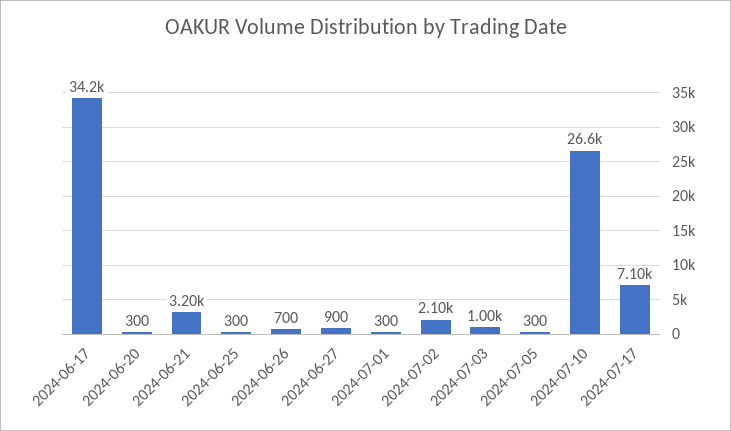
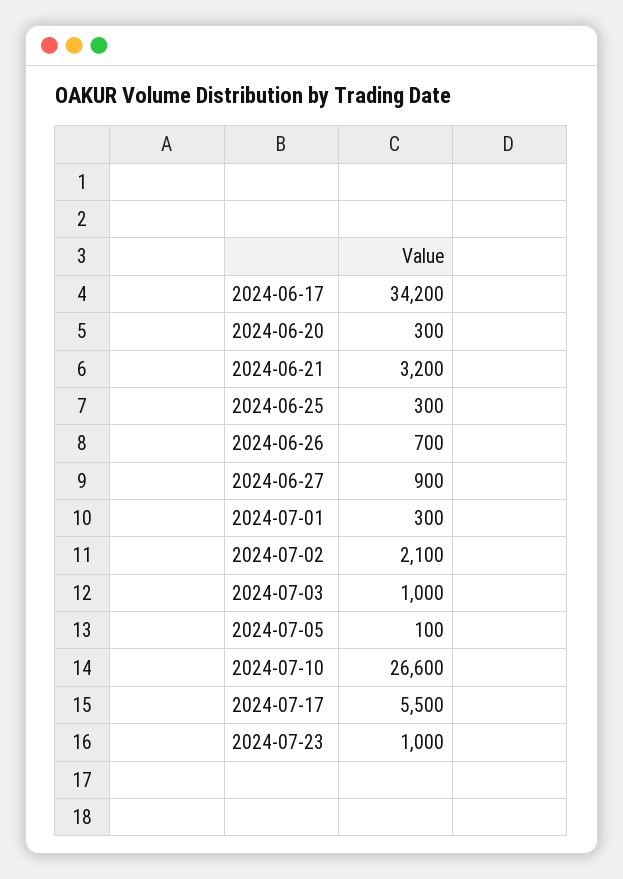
2024-07-05: 300 -> 100
2024-07-17: 7100 -> 5500
2024-07-23: none -> 1000

